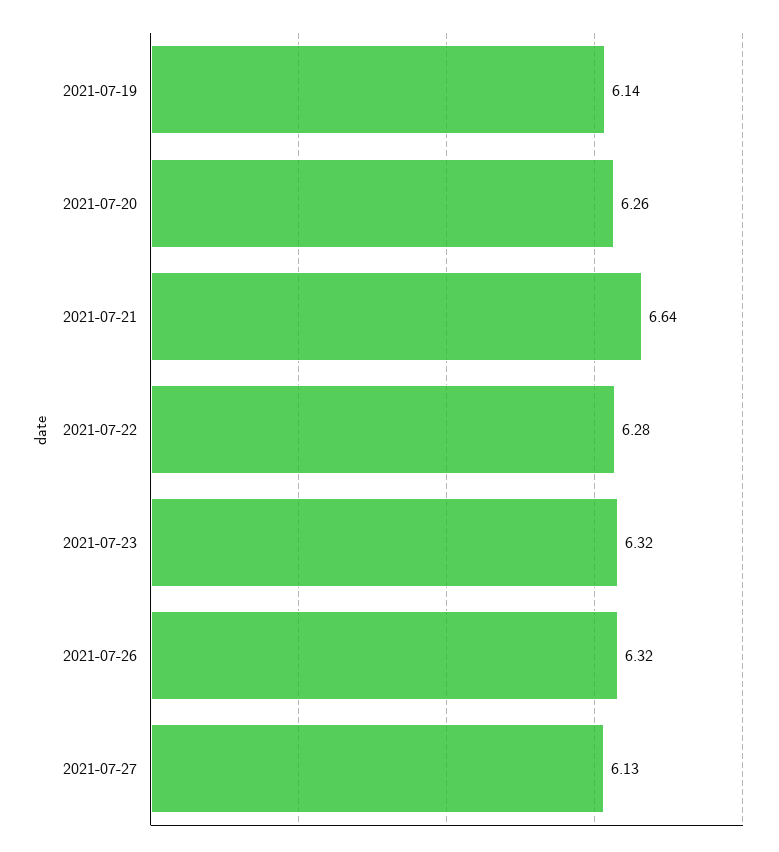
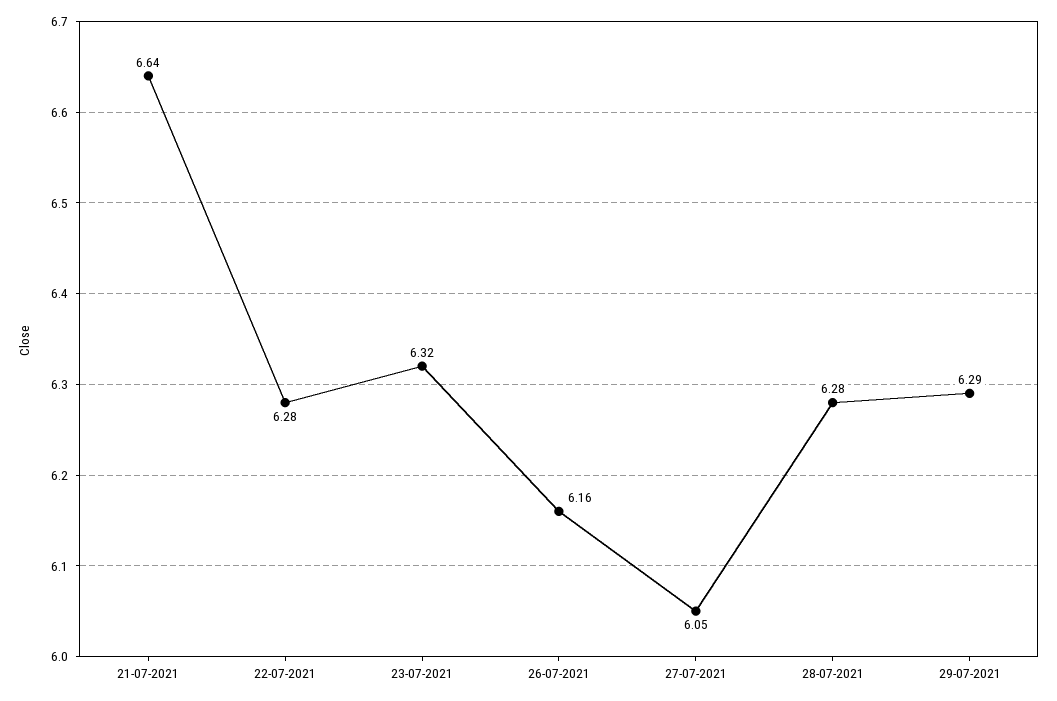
2021-07-19: 6.14 -> none
2021-07-20: 6.26 -> none
2021-07-26: 6.32 -> 6.16
2021-07-27: 6.13 -> 6.05
28-07-2021: none -> 6.28
29-07-2021: none -> 6.29

